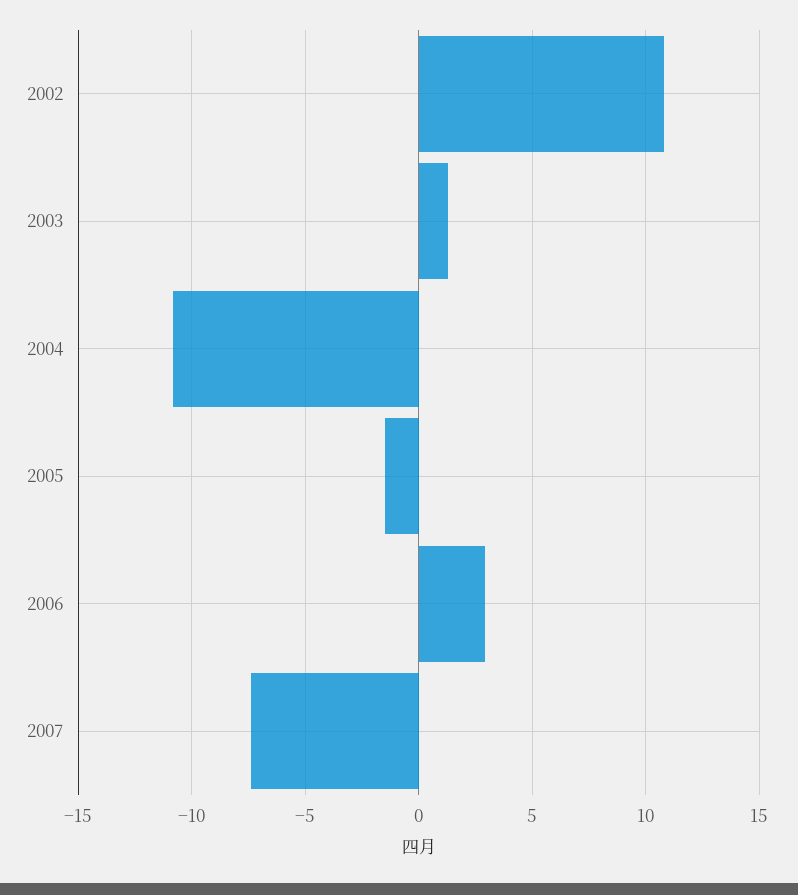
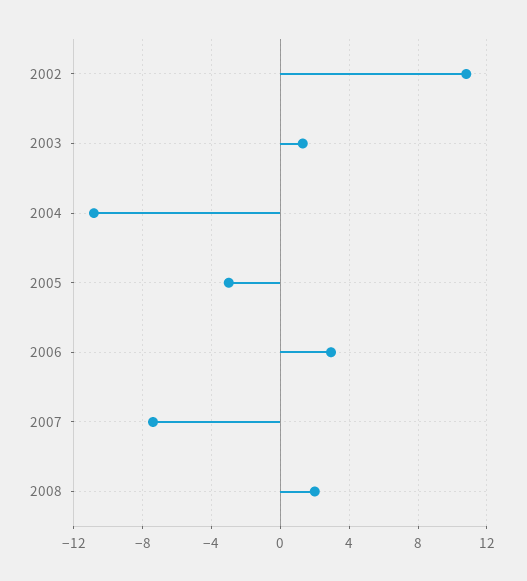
2005: -1.5 -> -3
2008: none -> 2

